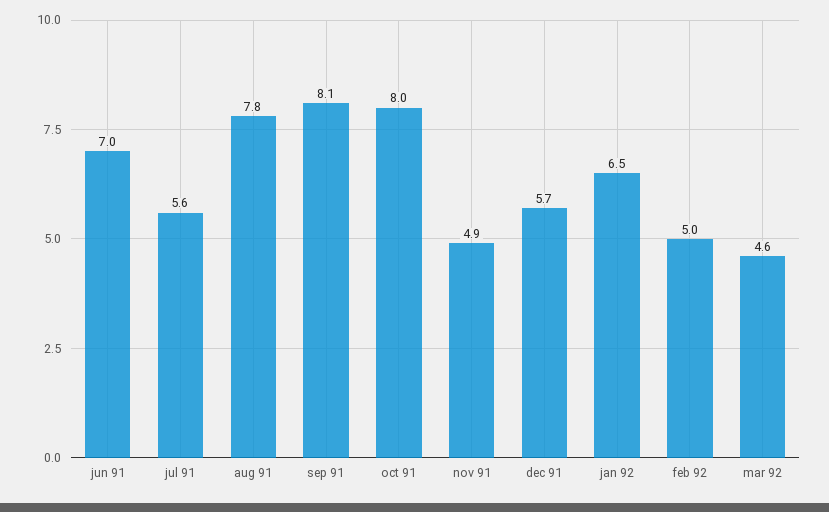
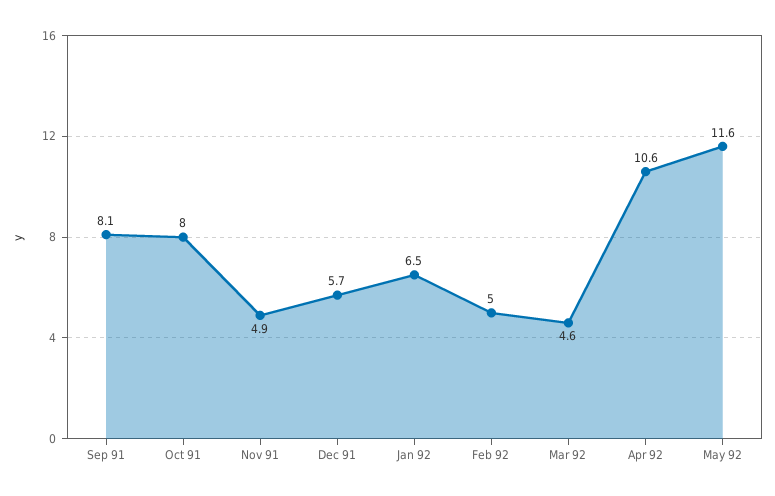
jun 91: 7 -> none
jul 91: 5.6 -> none
aug 91: 7.8 -> none
Apr 92: none -> 10.6
May 92: none -> 11.6

